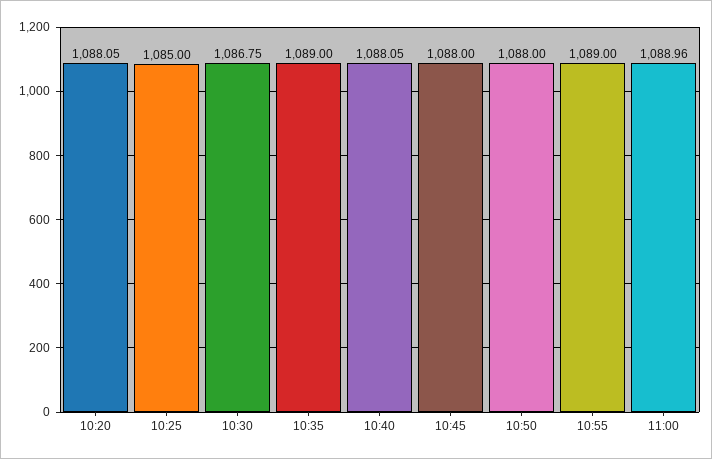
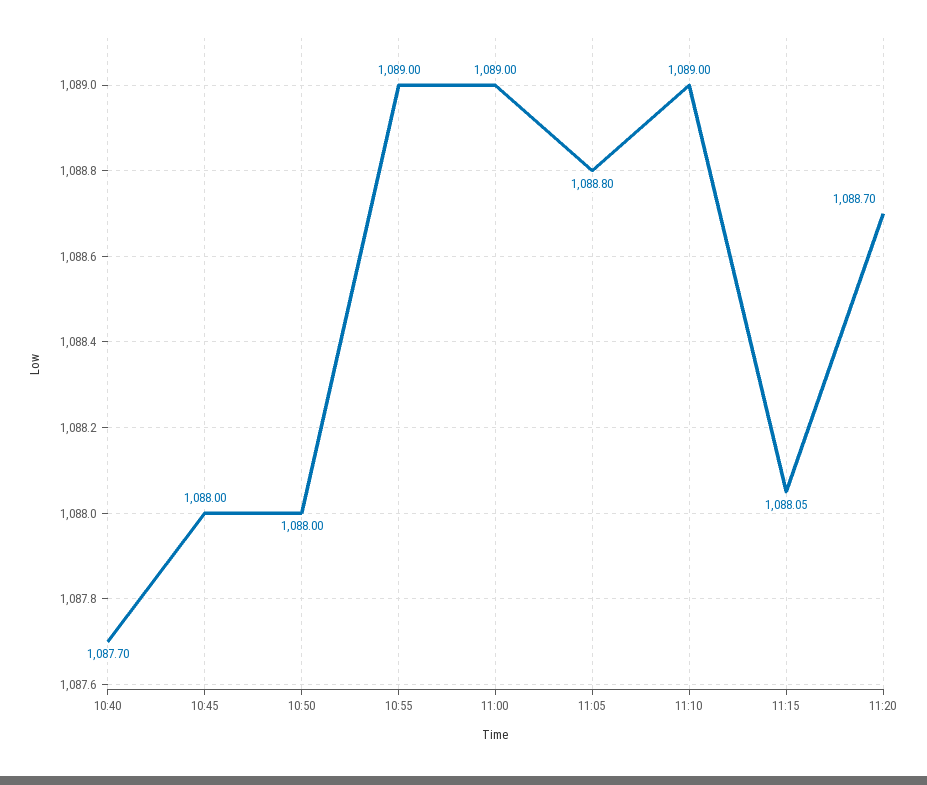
10:20: 1088.05 -> none
10:25: 1085 -> none
10:30: 1086.75 -> none
10:35: 1089 -> none
10:40: 1088.05 -> 1087.7
11:00: 1088.96 -> 1089
11:05: none -> 1088.8
11:10: none -> 1089
11:15: none -> 1088.05
11:20: none -> 1088.7

